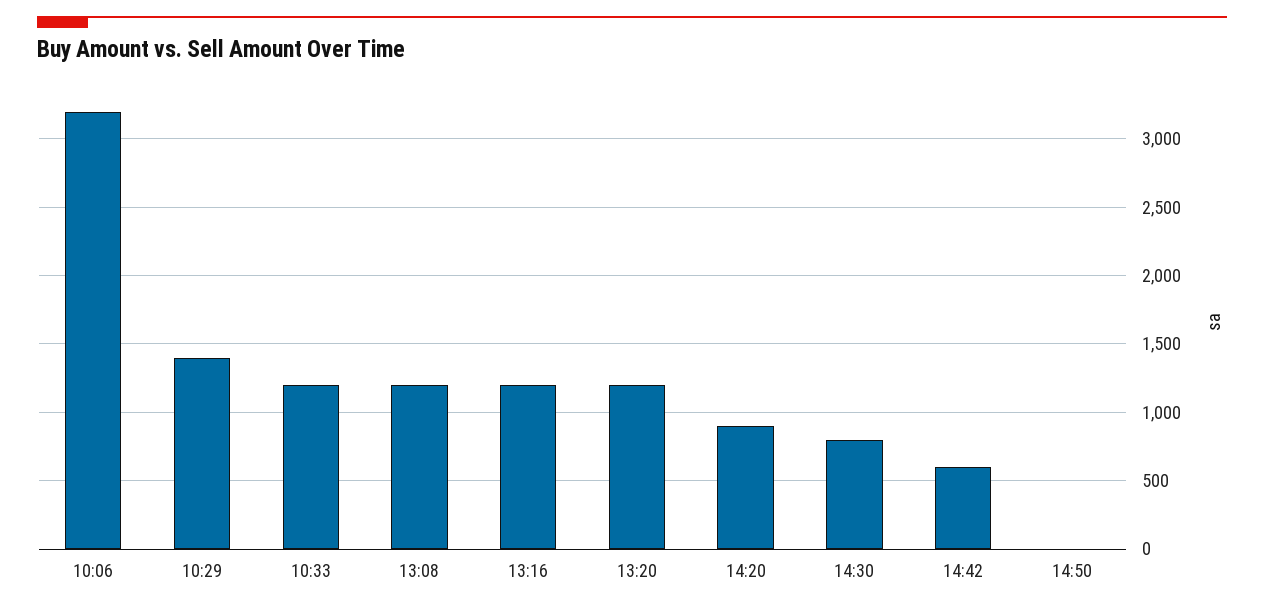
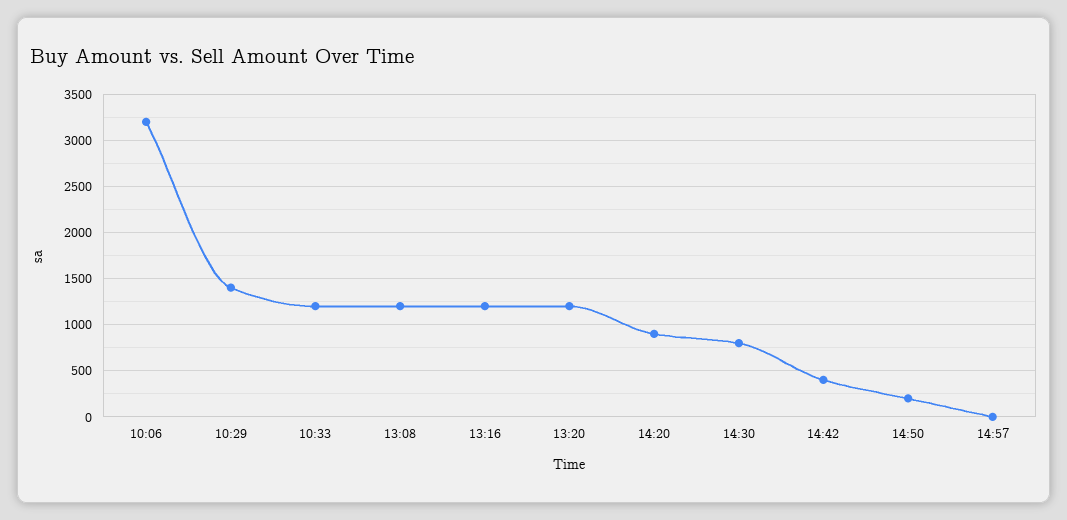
14:42: 600 -> 400
14:50: 0 -> 200
14:57: none -> 0

